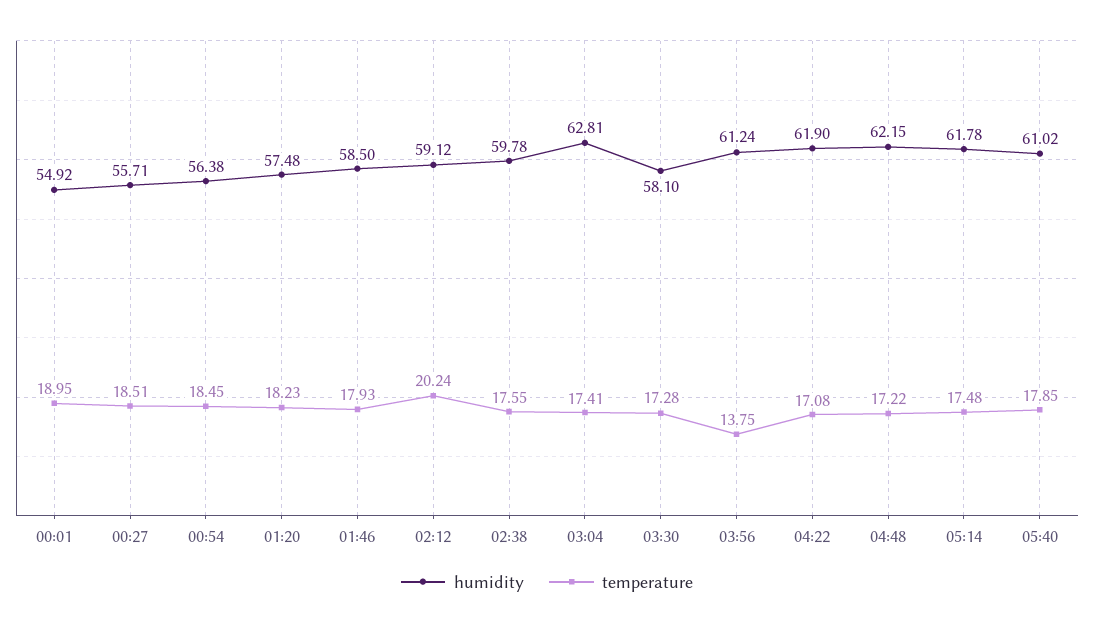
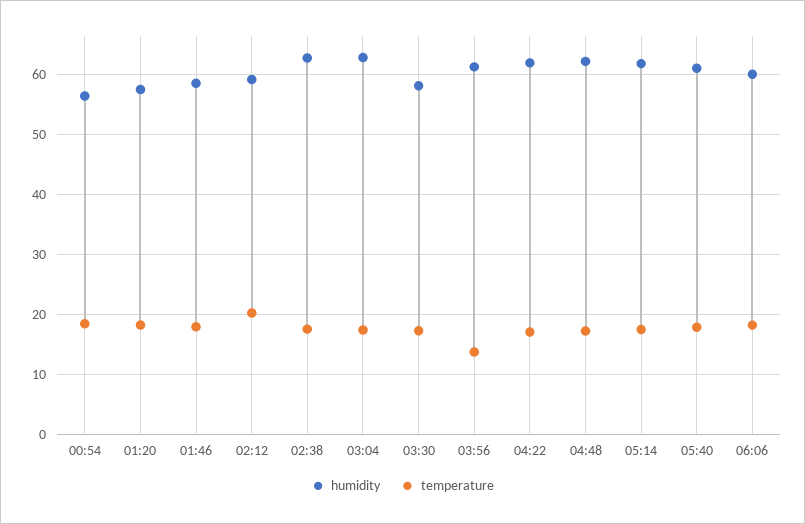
humidity, 00:01: 54.92 -> none
temperature, 00:01: 18.95 -> none
humidity, 00:27: 55.71 -> none
temperature, 00:27: 18.51 -> none
humidity, 02:38: 59.78 -> 63
humidity, 06:06: none -> 60
temperature, 06:06: none -> 18

